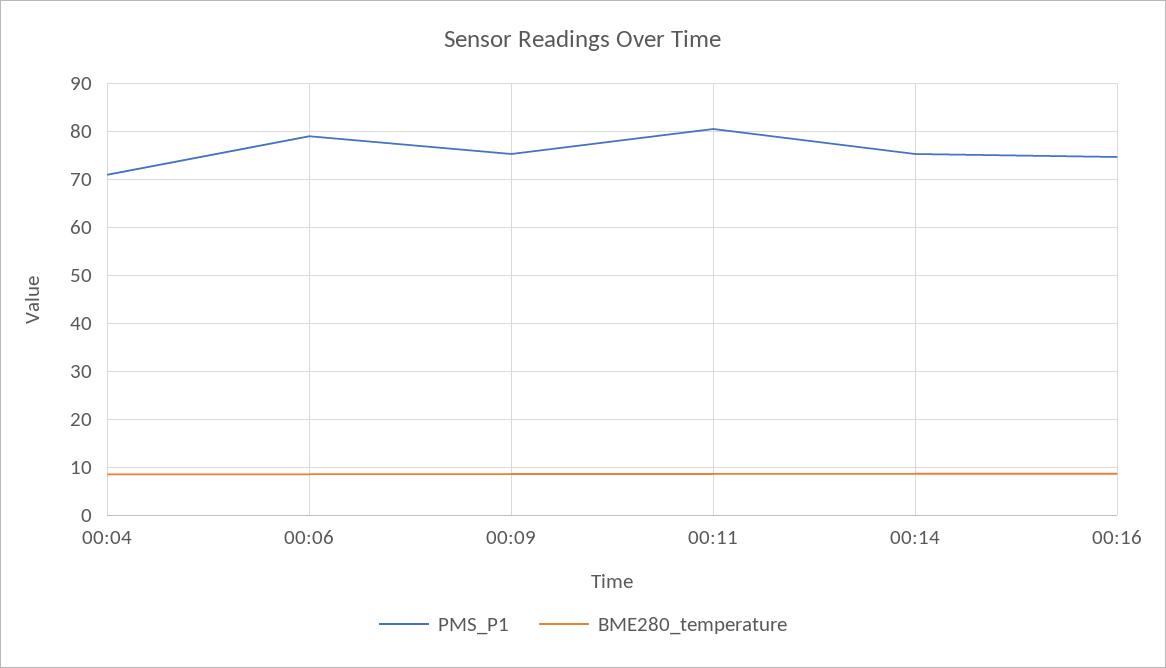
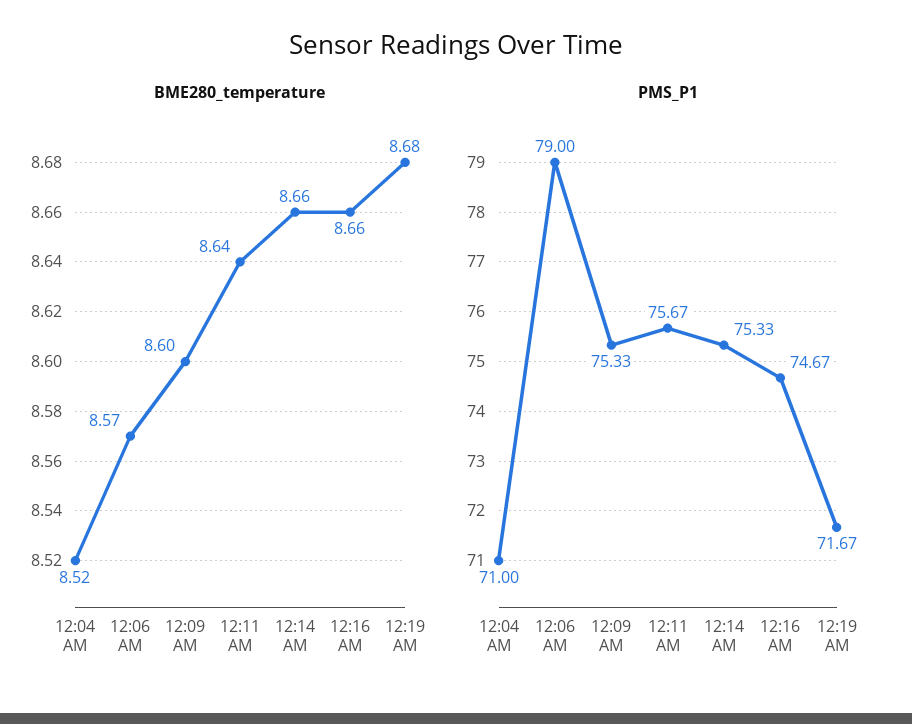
PMS_P1, 00:11: 80 -> 75.67
BME280_temperature, 12:19 AM: none -> 8.68
PMS_P1, 12:19 AM: none -> 71.67

